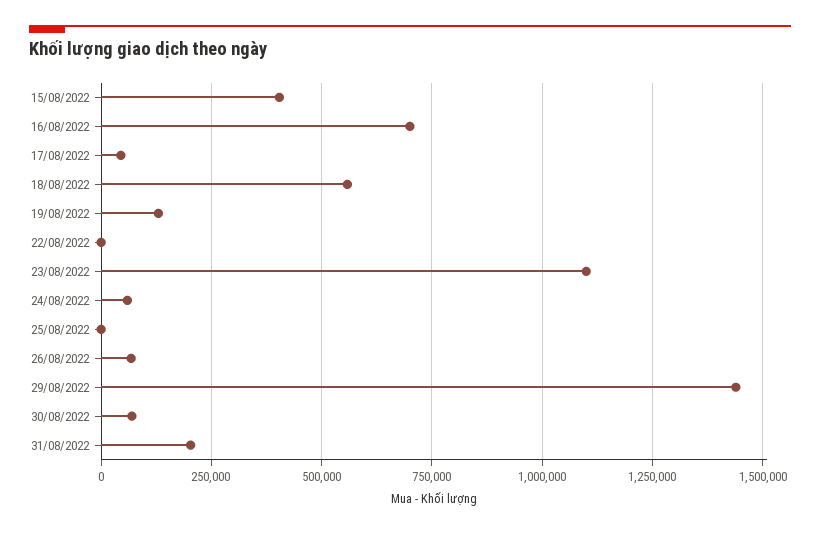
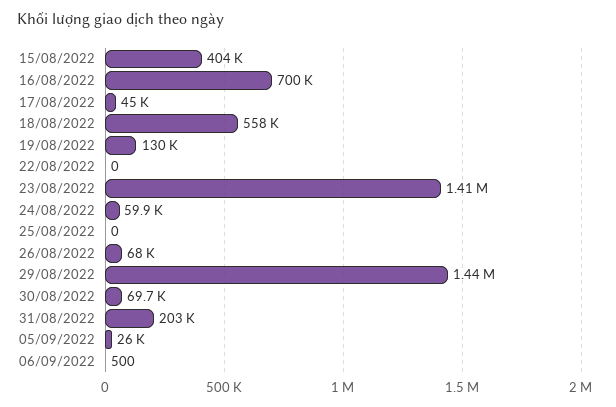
23/08/2022: 1100000 -> 1410000
05/09/2022: none -> 26000
06/09/2022: none -> 500

